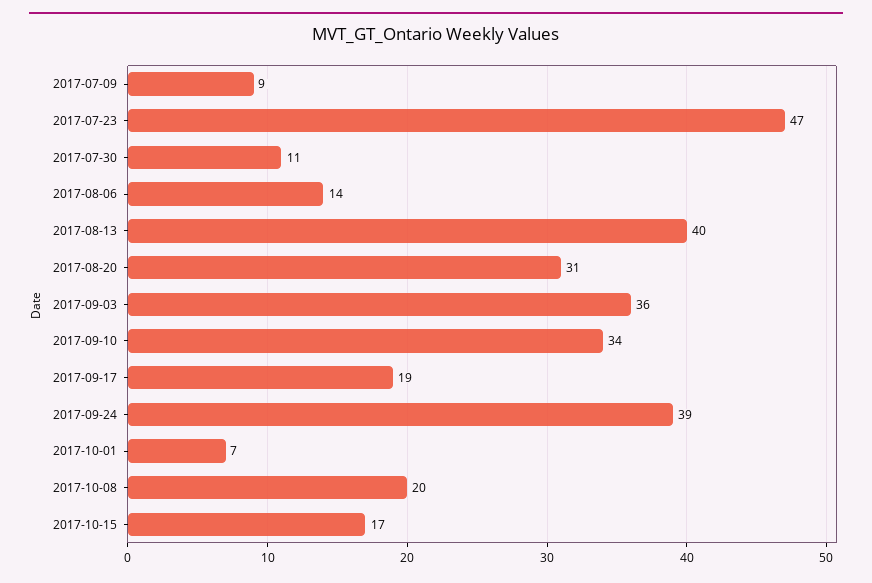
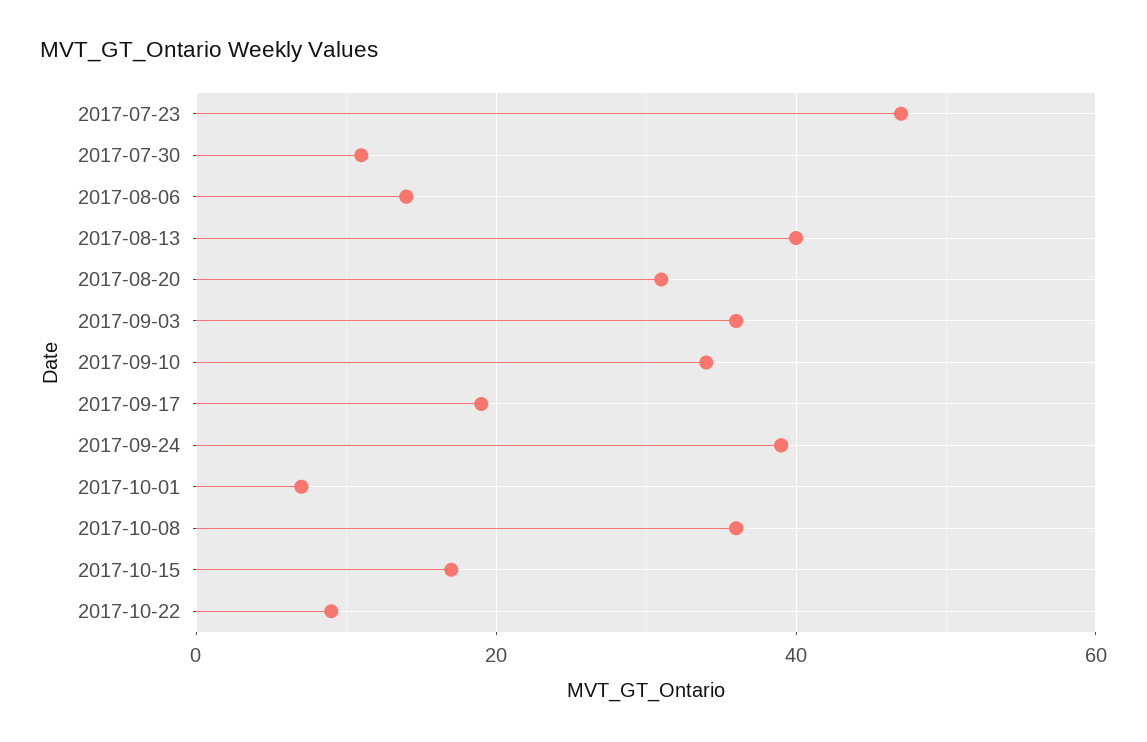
2017-07-09: 9 -> none
2017-10-08: 20 -> 35
2017-10-22: none -> 10

